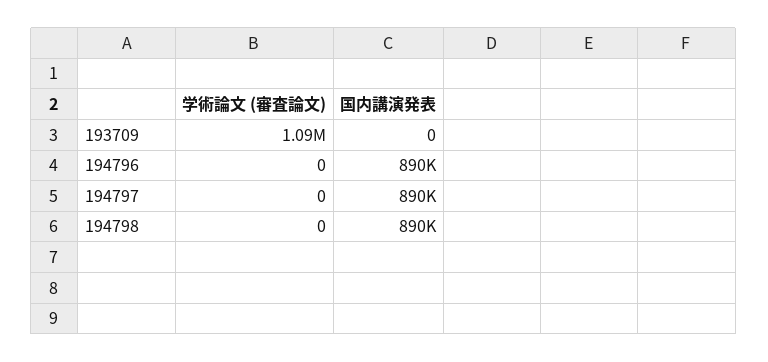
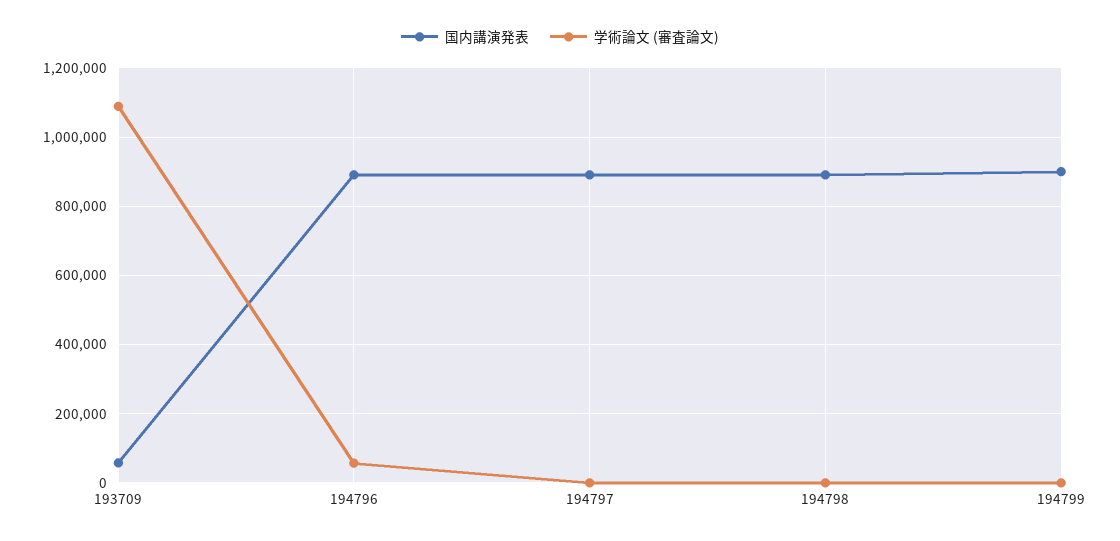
国内講演発表, 193709: 0 -> 60000
学術論文 (審査論文), 194796: 0 -> 60000
国内講演発表, 194799: none -> 900000
学術論文 (審査論文), 194799: none -> 0

